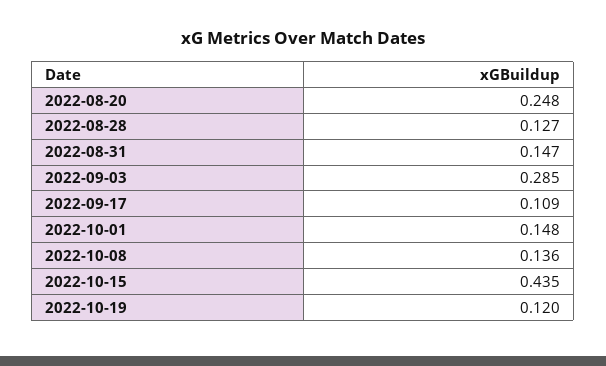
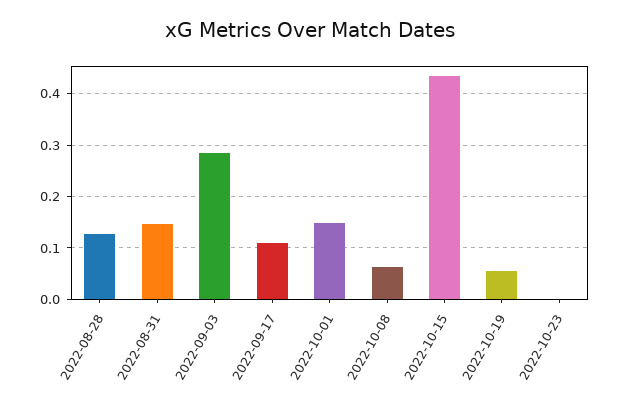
2022-08-20: 0.248 -> none
2022-10-08: 0.136 -> 0.06
2022-10-19: 0.12 -> 0.06
2022-10-23: none -> 0

